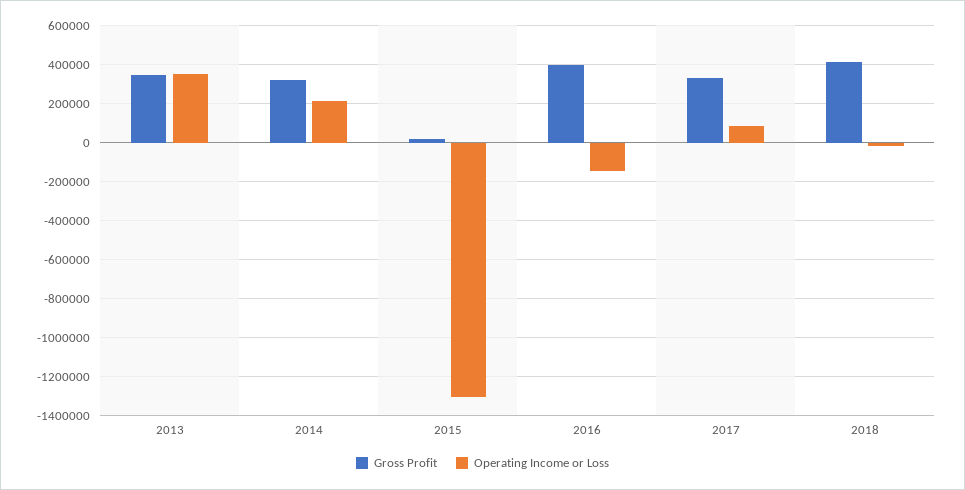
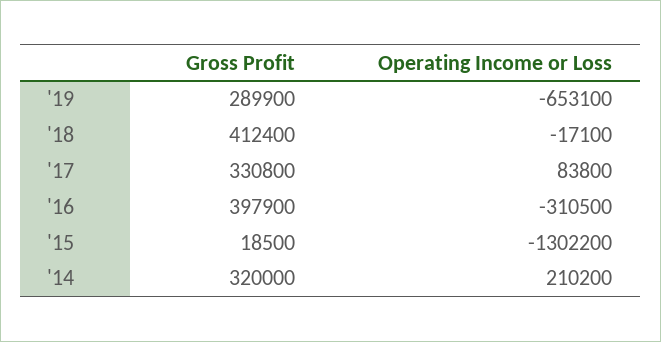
Gross Profit, 2013: 350000 -> none
Operating Income or Loss, 2013: 350000 -> none
Operating Income or Loss, 2016: -150000 -> -310500
Gross Profit, '19: none -> 289900
Operating Income or Loss, '19: none -> -653100

